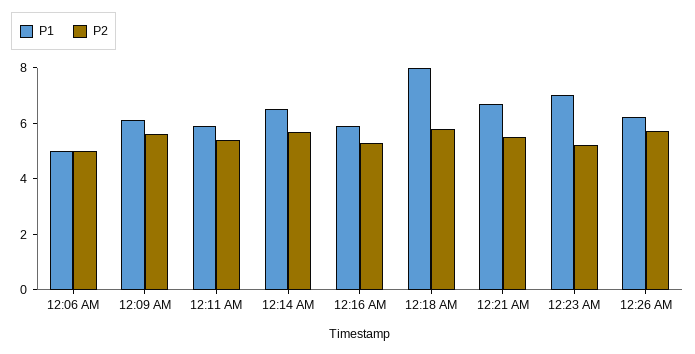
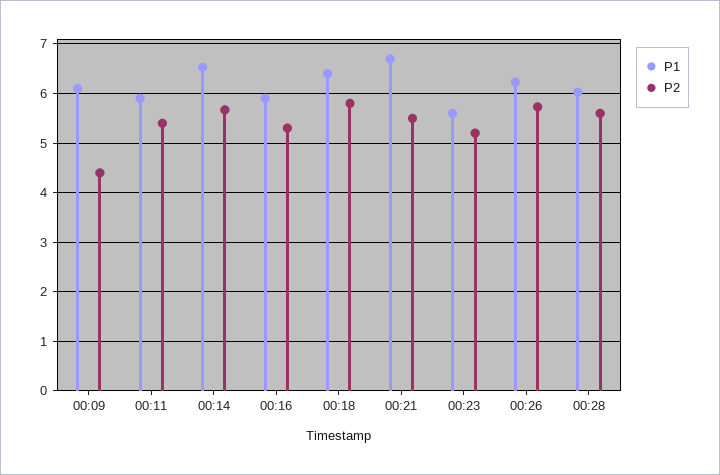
P1, 12:06 AM: 5 -> none
P2, 12:06 AM: 5 -> none
P2, 12:09 AM: 5.5 -> 4.4
P1, 12:18 AM: 8 -> 6.4
P1, 12:23 AM: 7 -> 5.6
P1, 00:28: none -> 6
P2, 00:28: none -> 5.6

